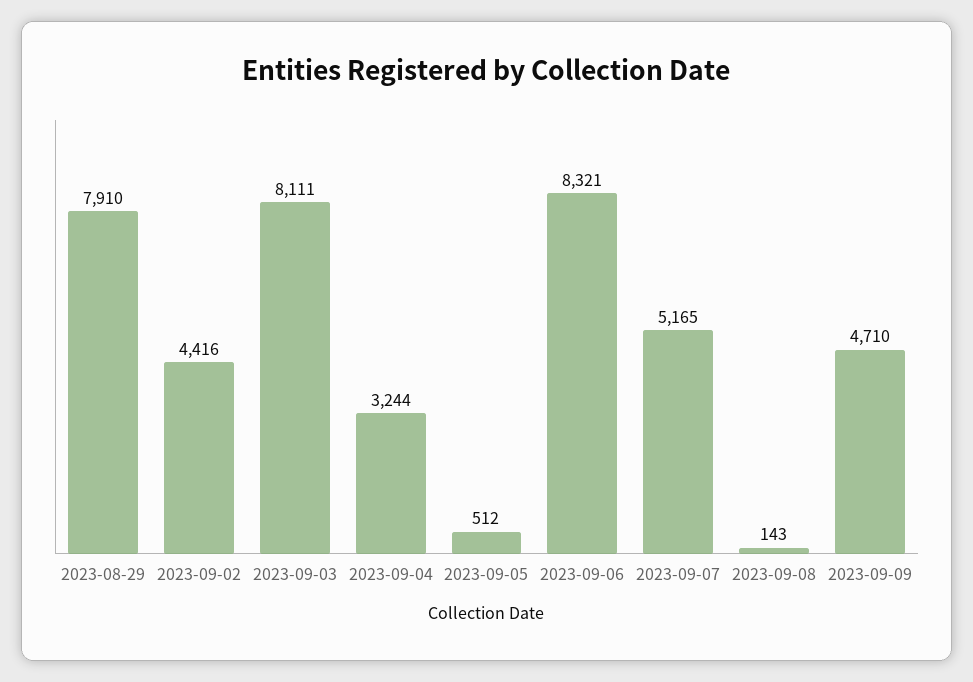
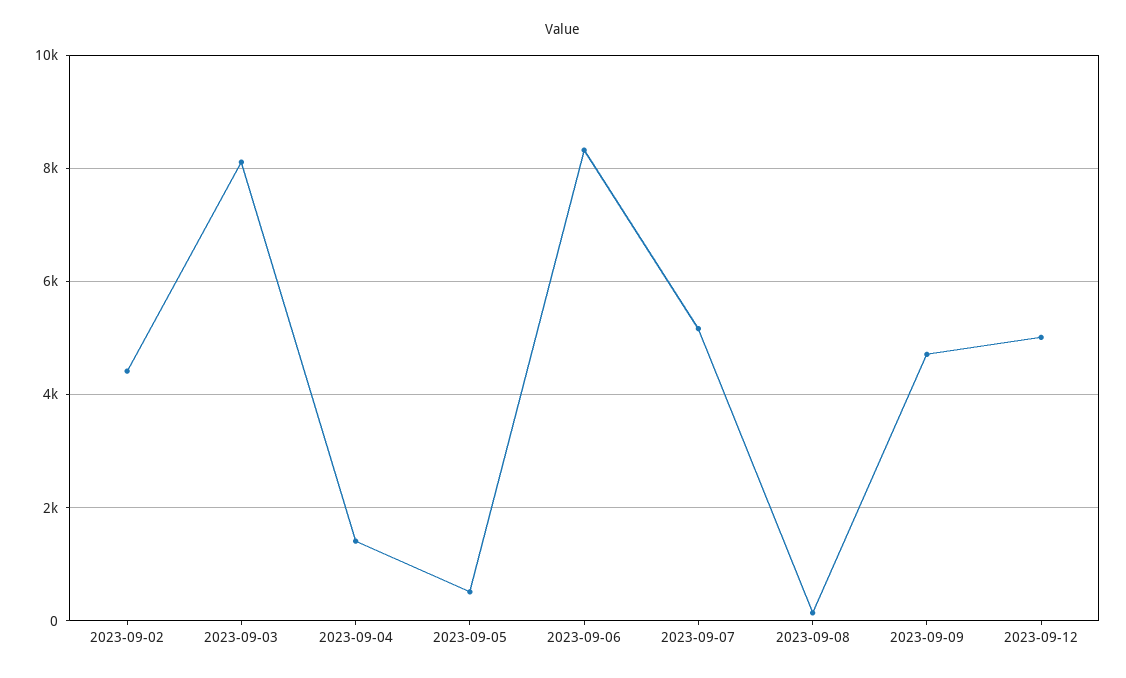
2023-08-29: 7910 -> none
2023-09-04: 3244 -> 1400
2023-09-12: none -> 5000

